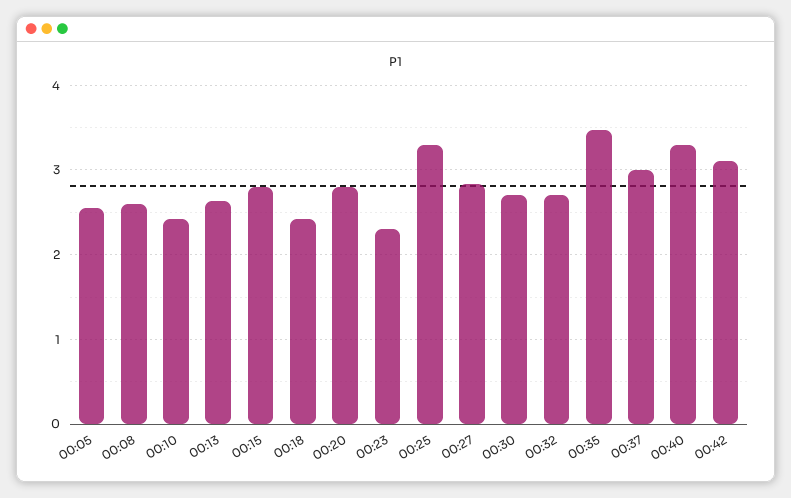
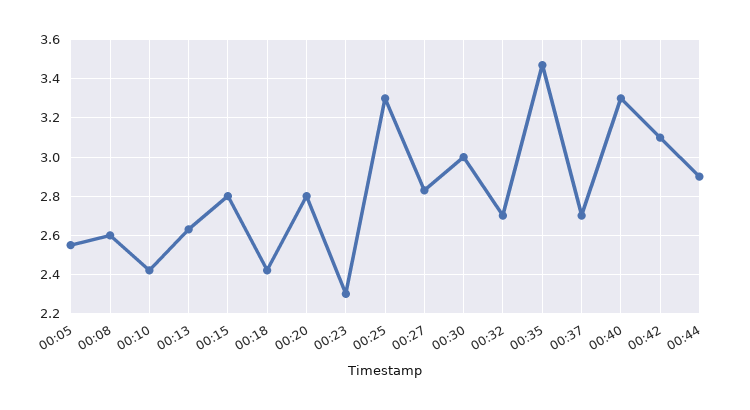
00:30: 2.7 -> 3
00:37: 3 -> 2.7
00:44: none -> 2.9

